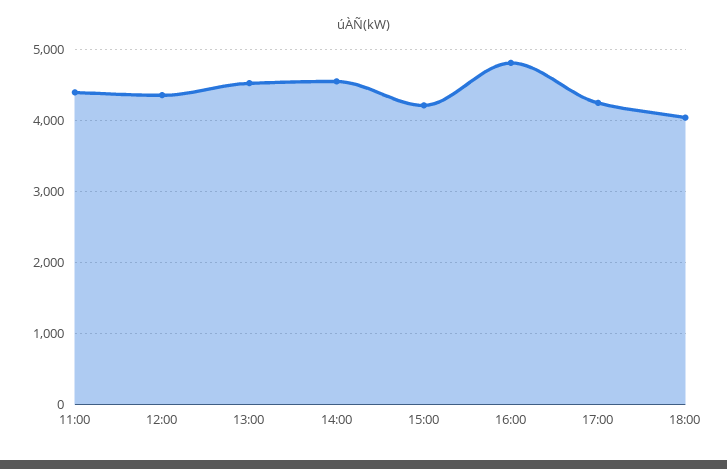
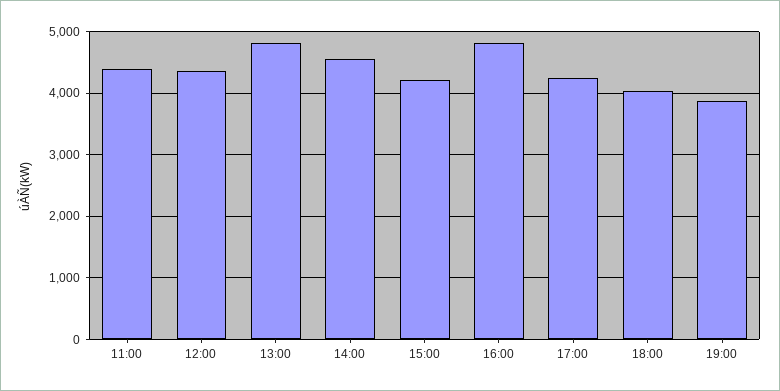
13:00: 4500 -> 4800
19:00: none -> 3900

